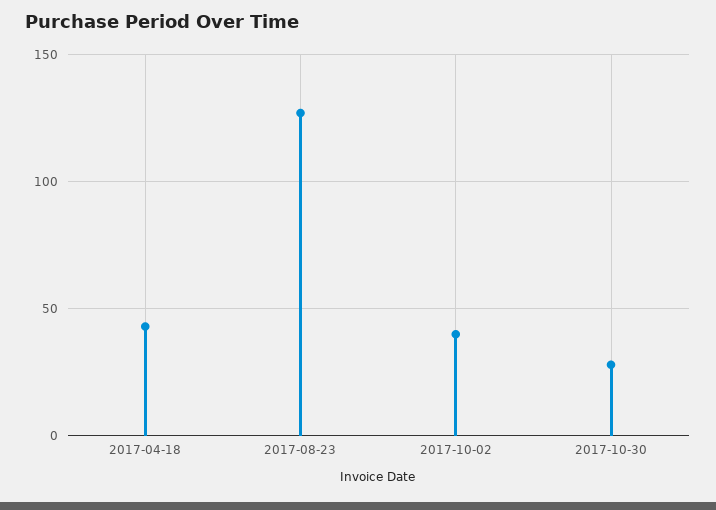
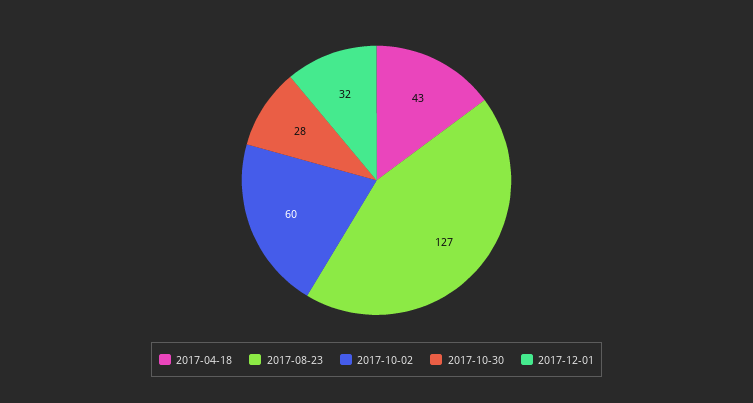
2017-10-02: 40 -> 60
2017-12-01: none -> 32

